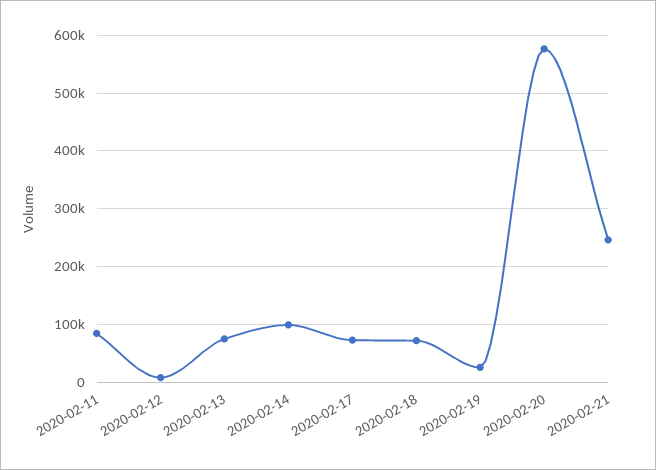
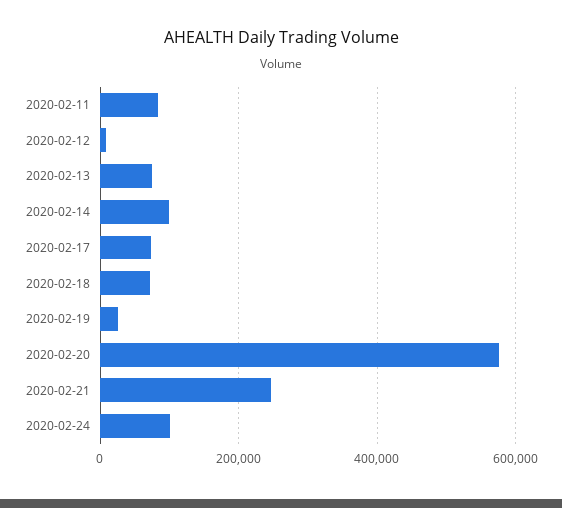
2020-02-24: none -> 100000

